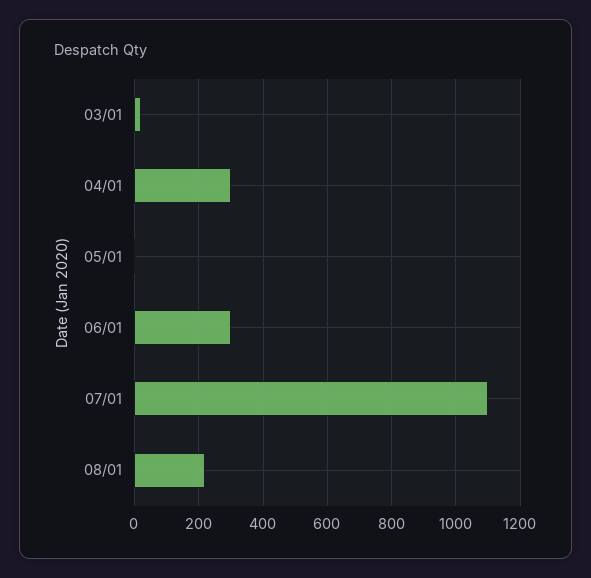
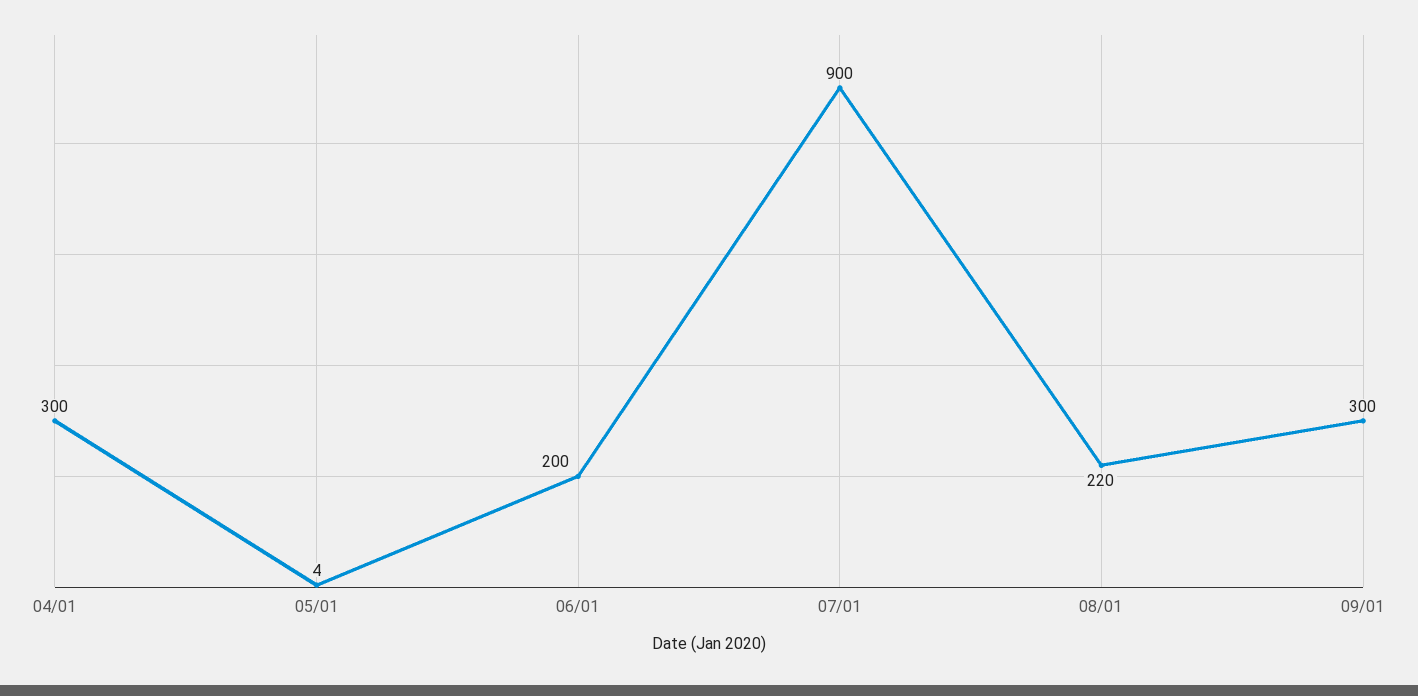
03/01: 20 -> none
06/01: 300 -> 200
07/01: 1100 -> 900
09/01: none -> 300

